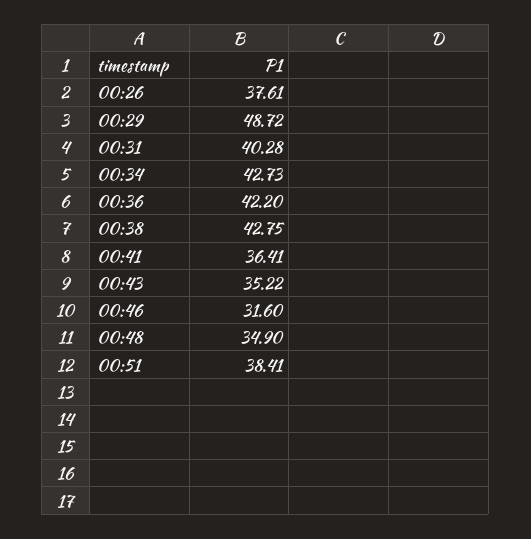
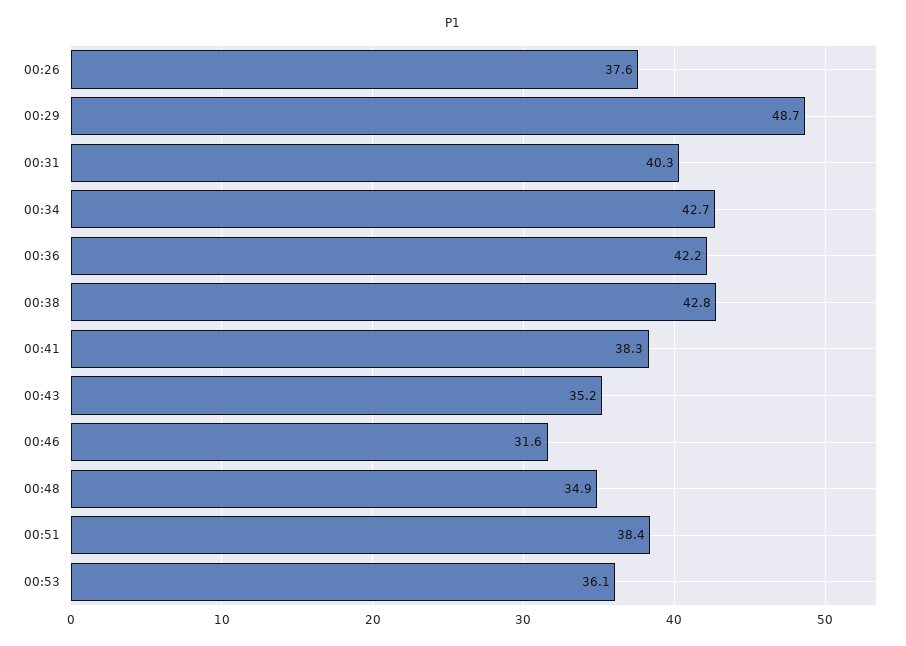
00:41: 36.41 -> 38.3
00:53: none -> 36.1

